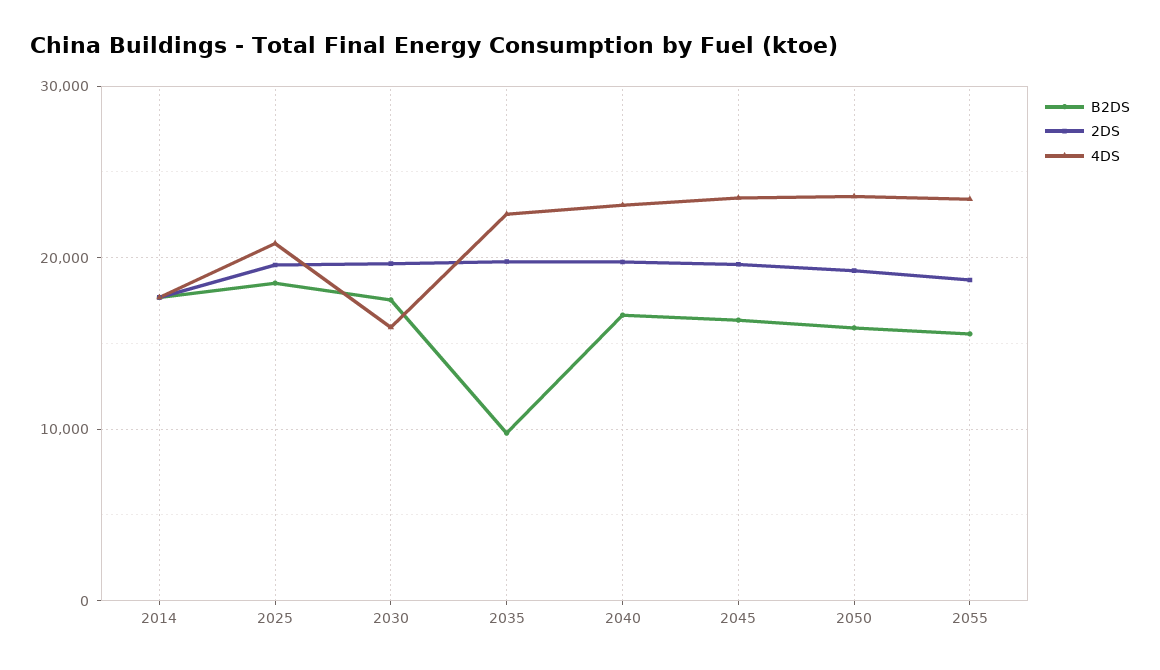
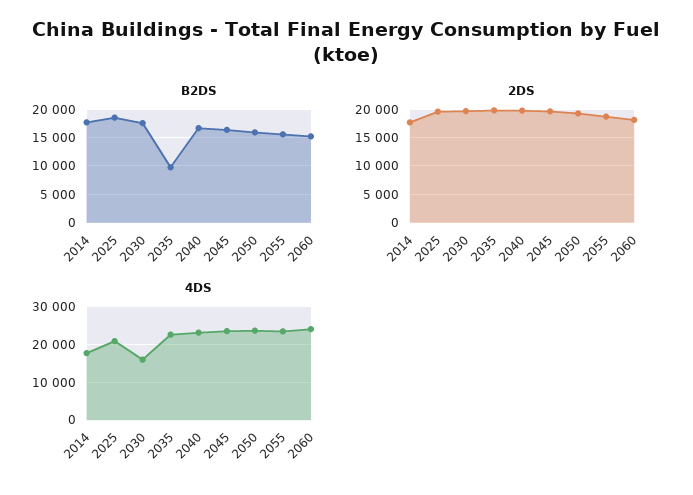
B2DS, 2060: none -> 15000
2DS, 2060: none -> 17500
4DS, 2060: none -> 24000

